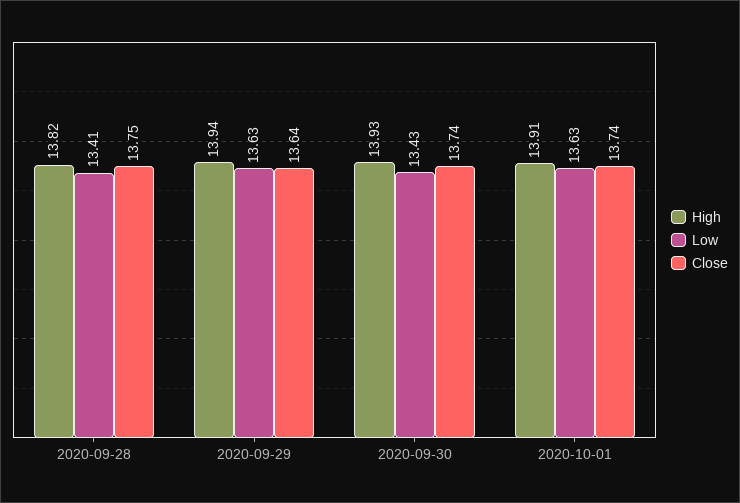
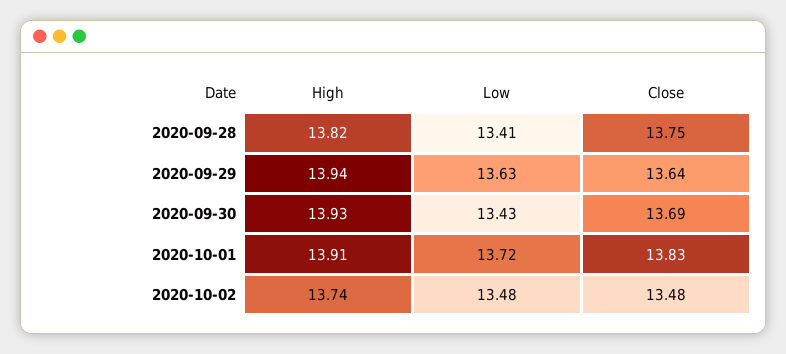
Close, 2020-09-30: 13.74 -> 13.69
Low, 2020-10-01: 13.63 -> 13.72
Close, 2020-10-01: 13.74 -> 13.83
High, 2020-10-02: none -> 13.74
Low, 2020-10-02: none -> 13.48
Close, 2020-10-02: none -> 13.48

